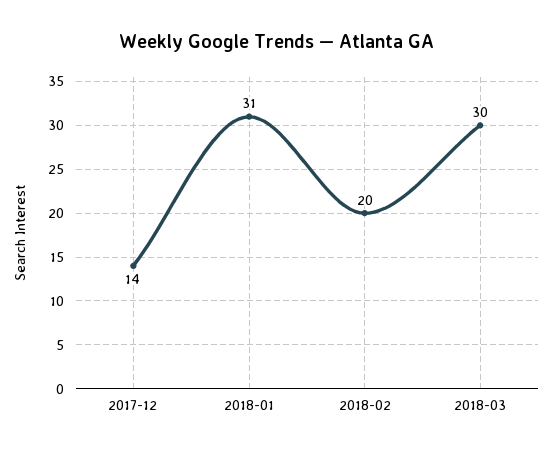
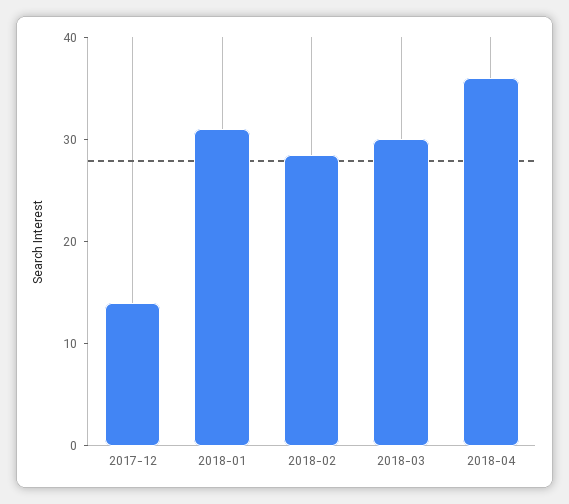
2018-02: 20 -> 28
2018-04: none -> 36

